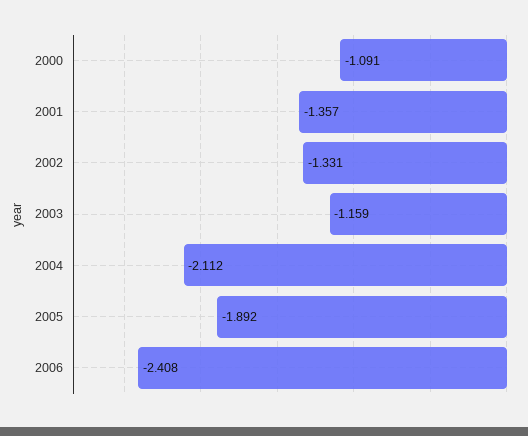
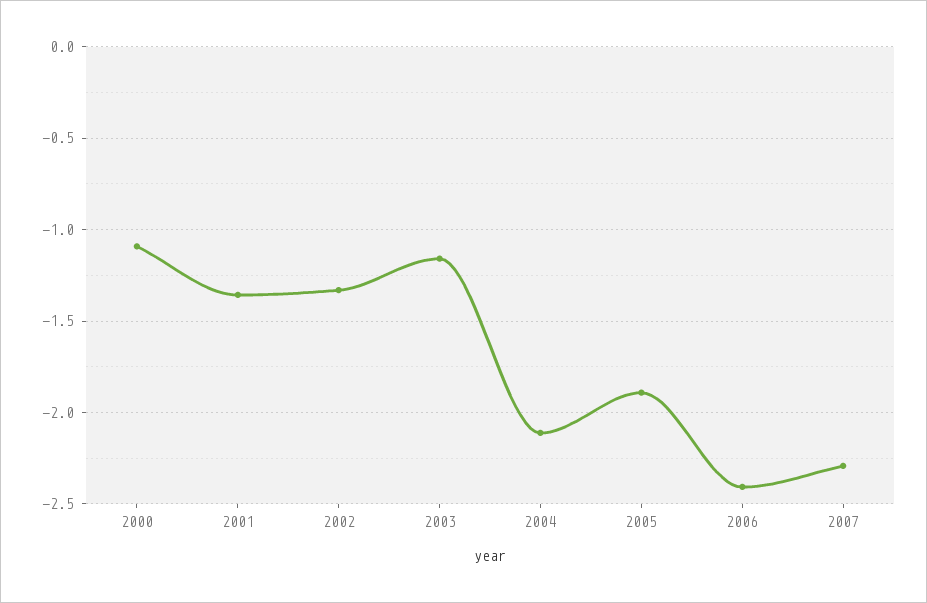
2007: none -> -2.3

